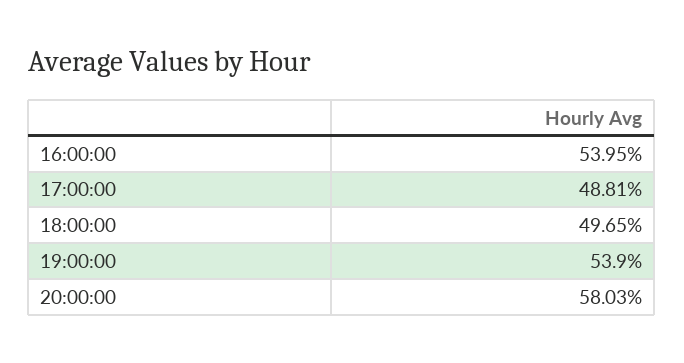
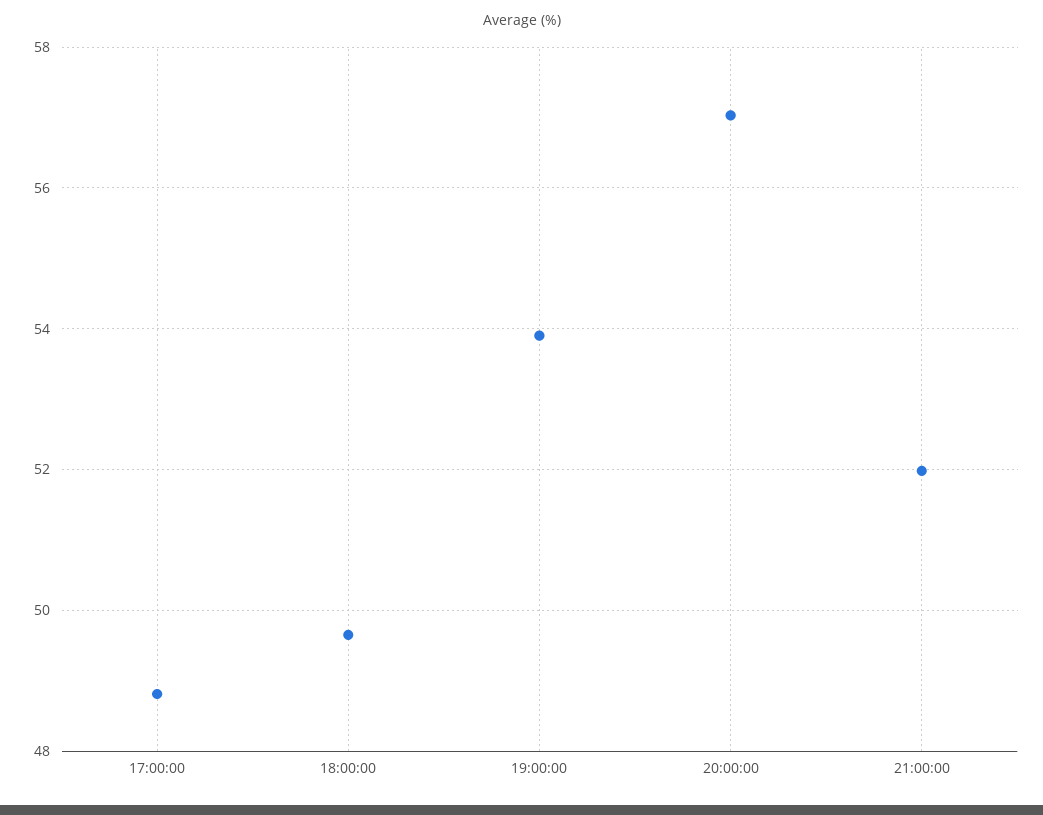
16:00:00: 53.95 -> none
20:00:00: 58.03 -> 57
21:00:00: none -> 52

